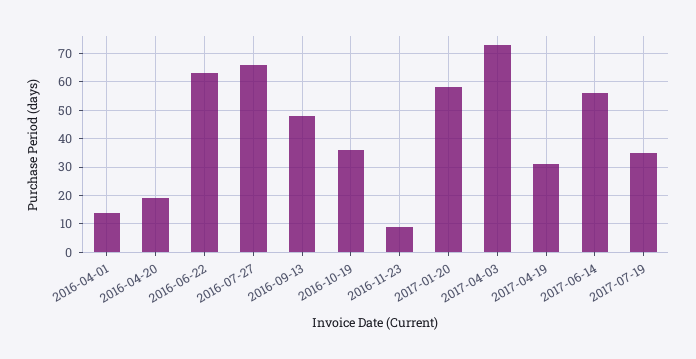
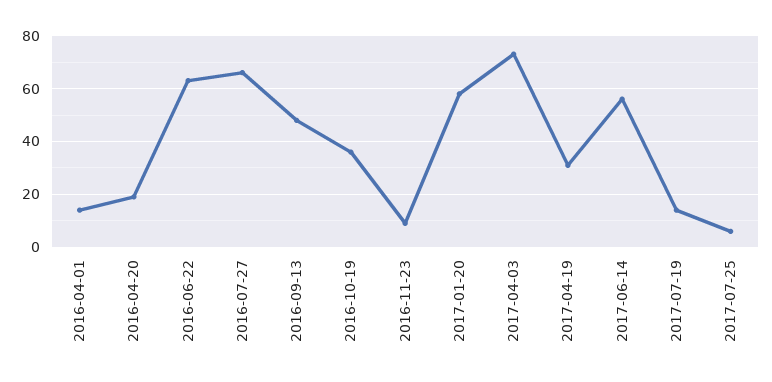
2017-07-19: 35 -> 15
2017-07-25: none -> 5

